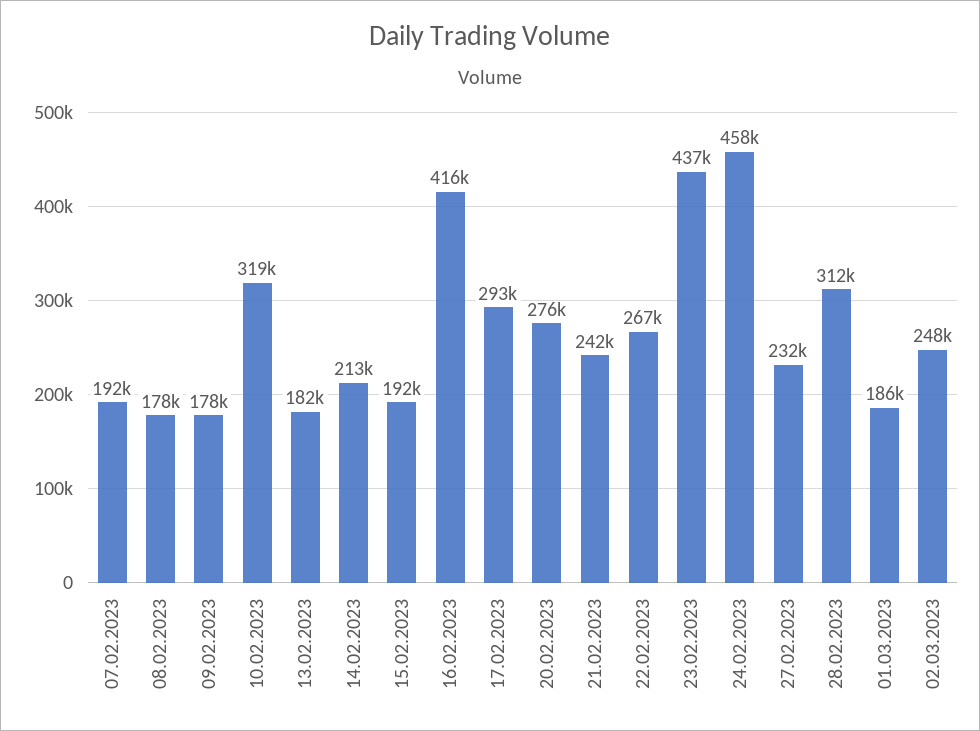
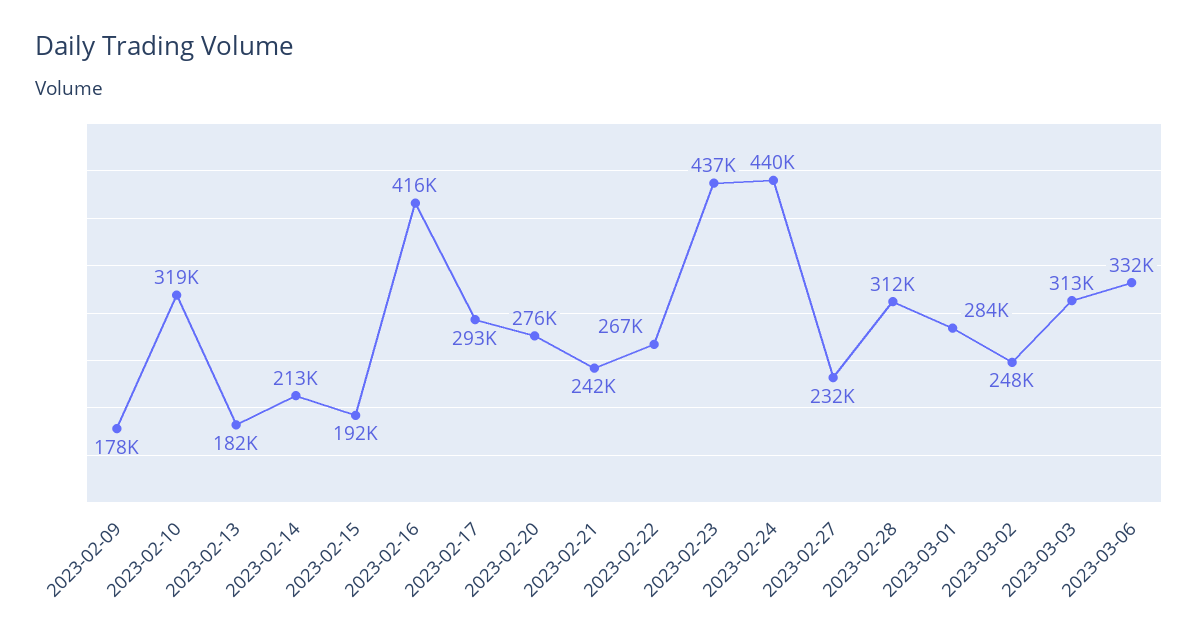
07.02.2023: 192000 -> none
08.02.2023: 178000 -> none
24.02.2023: 458000 -> 440000
01.03.2023: 186000 -> 284000
2023-03-03: none -> 313000
2023-03-06: none -> 332000

